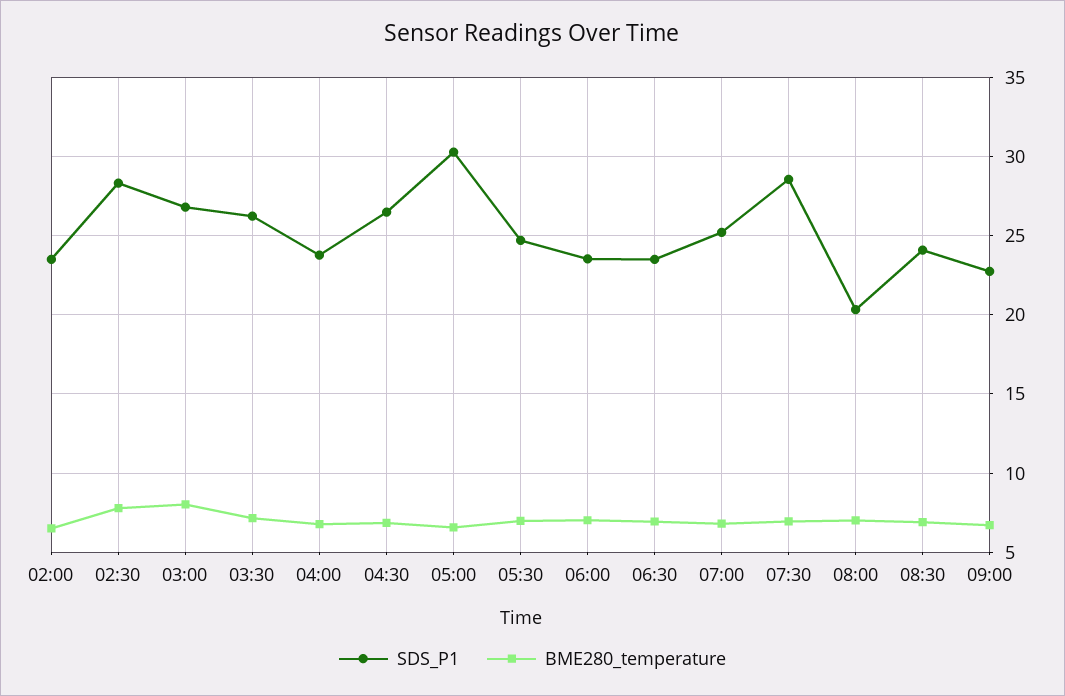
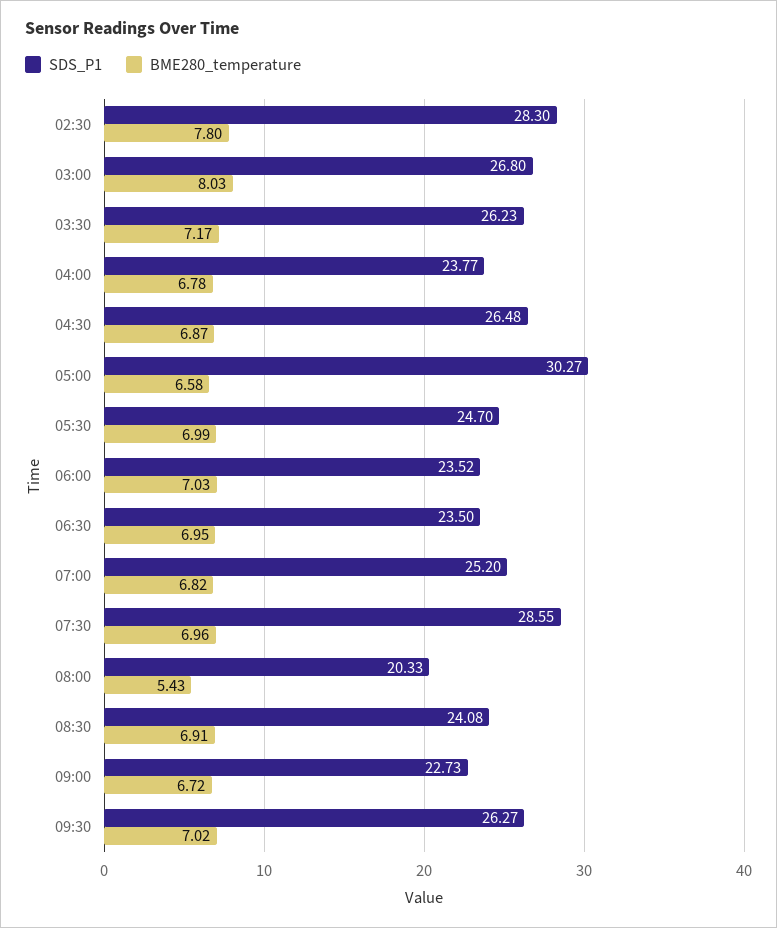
SDS_P1, 02:00: 23.5 -> none
BME280_temperature, 02:00: 6.5 -> none
BME280_temperature, 08:00: 7 -> 5.43
SDS_P1, 09:30: none -> 26.27
BME280_temperature, 09:30: none -> 7.02

